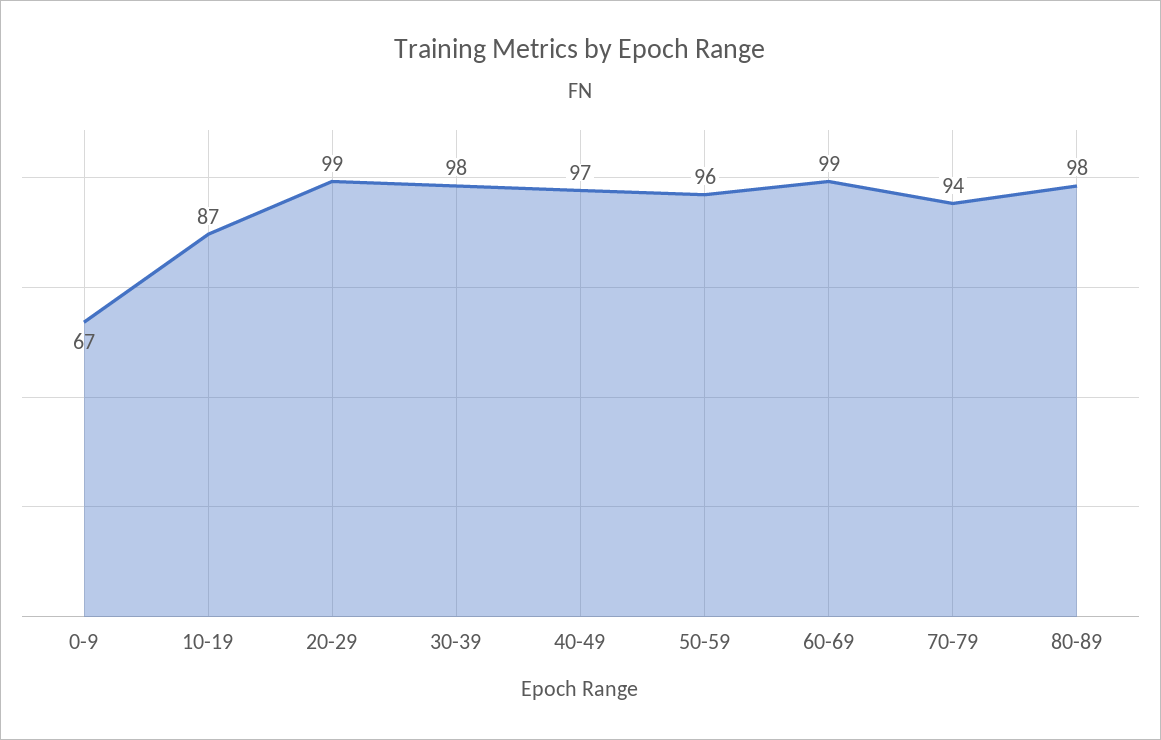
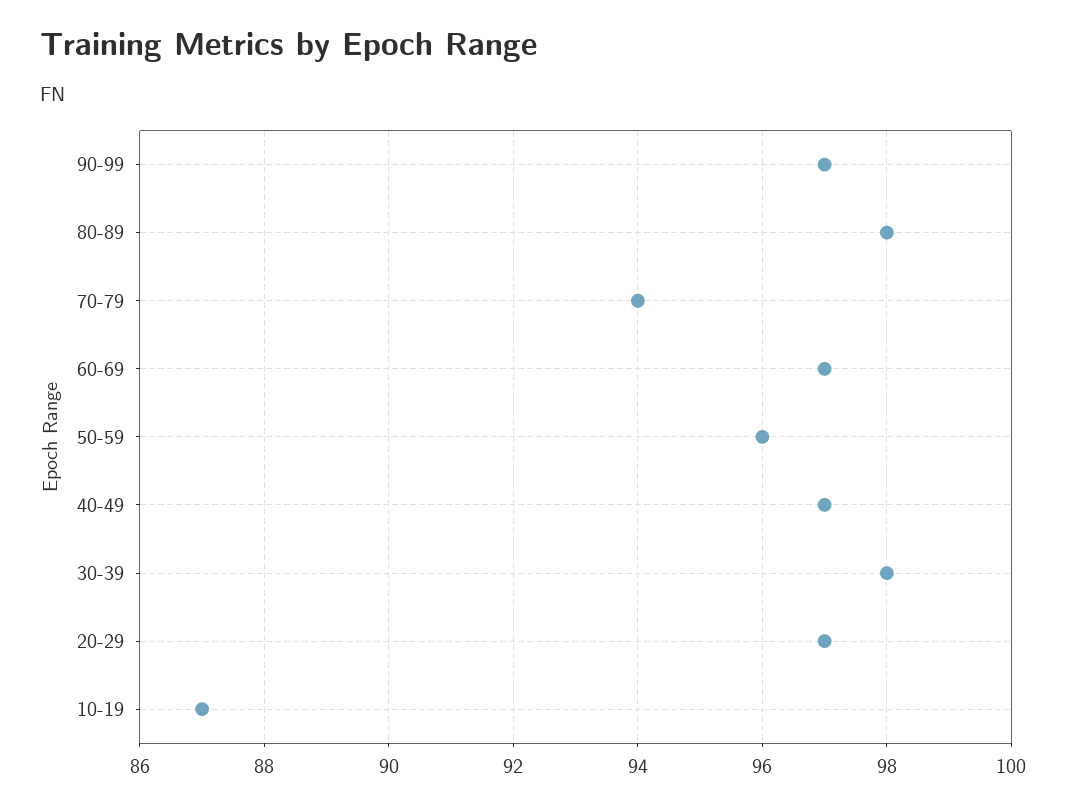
0-9: 67 -> none
20-29: 99 -> 97
60-69: 99 -> 97
90-99: none -> 97

